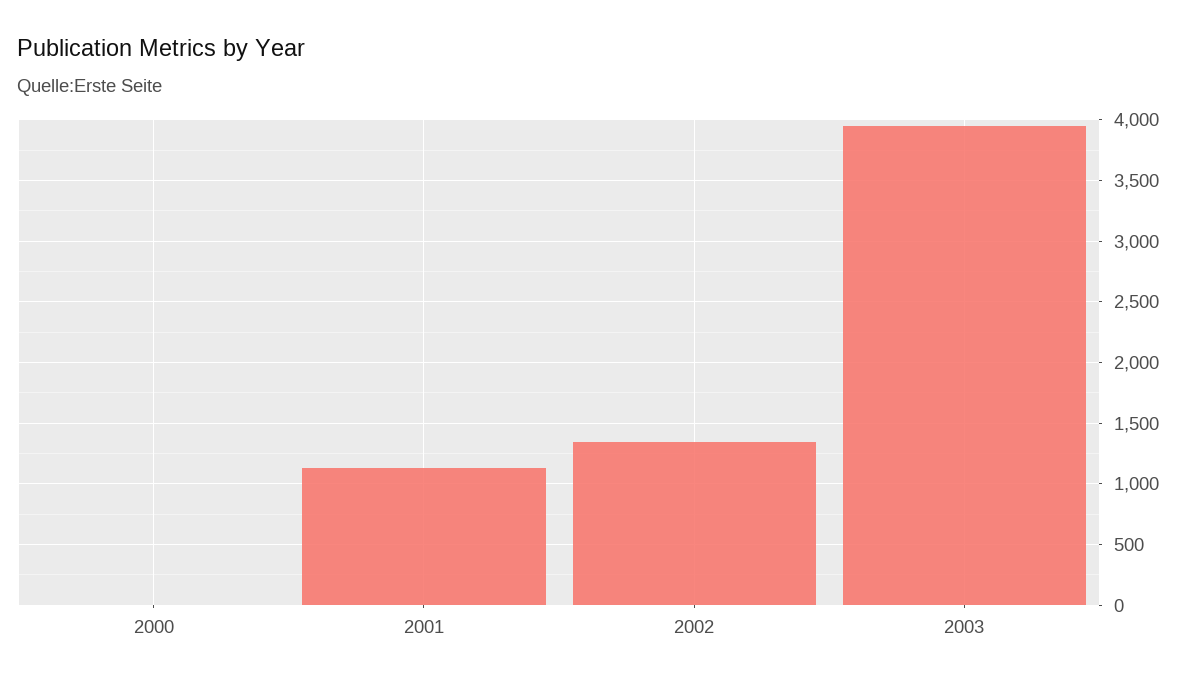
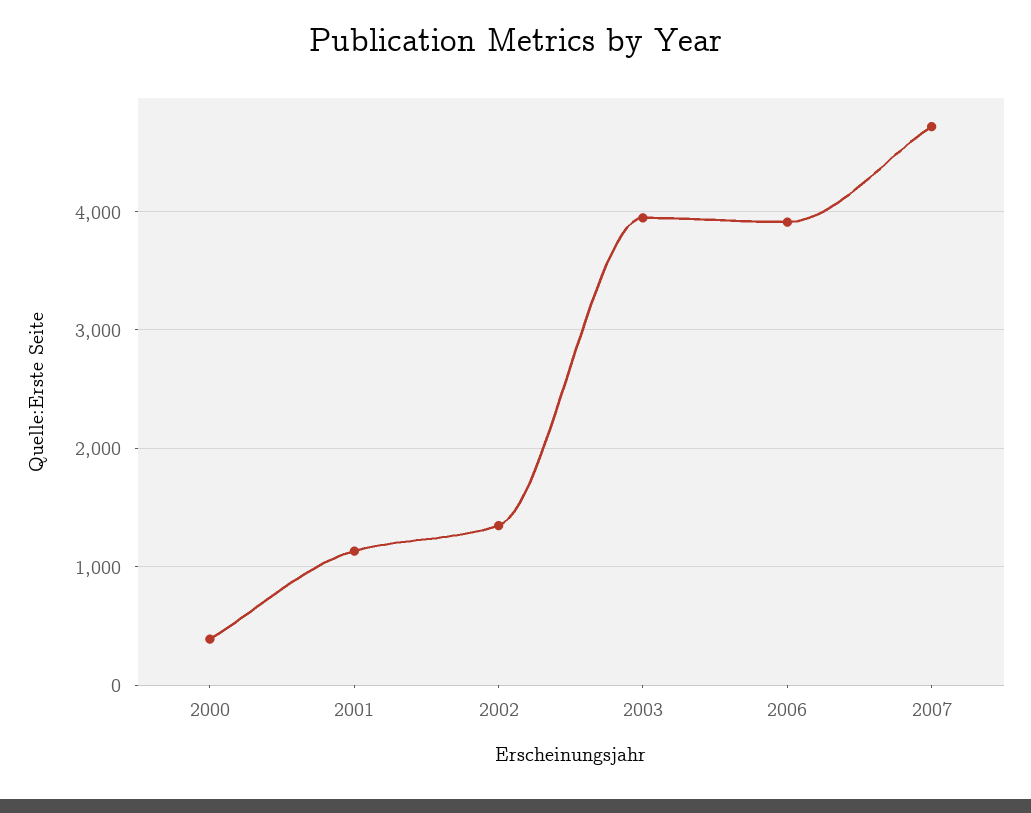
2000: 0 -> 400
2006: none -> 3900
2007: none -> 4700

